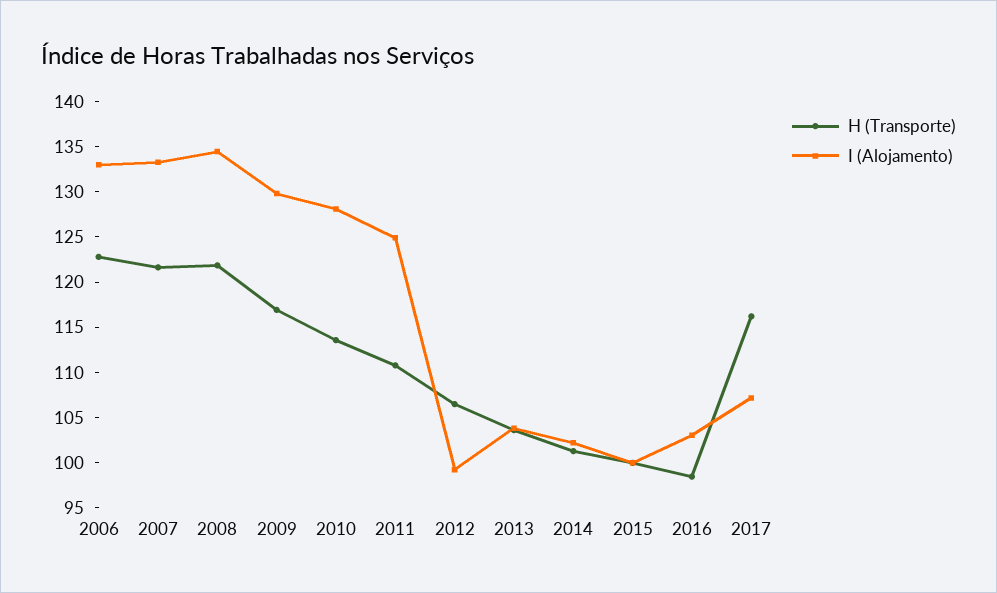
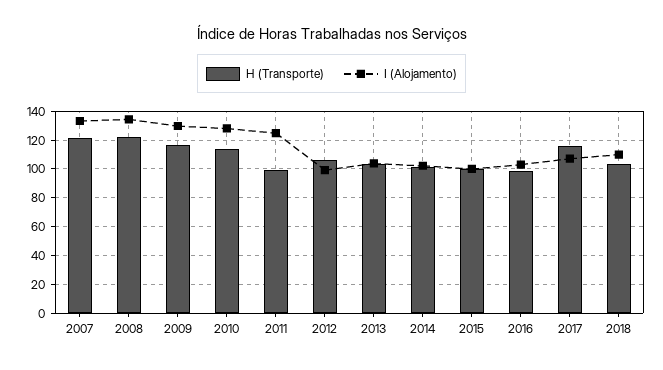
H (Transporte), 2006: 123 -> none
I (Alojamento), 2006: 133 -> none
H (Transporte), 2011: 111 -> 100
H (Transporte), 2018: none -> 105
I (Alojamento), 2018: none -> 110

